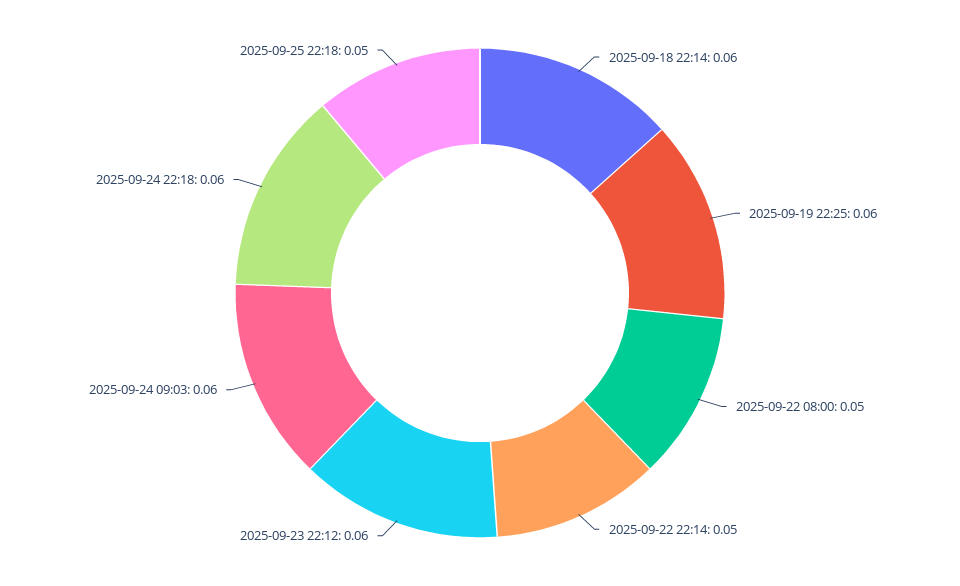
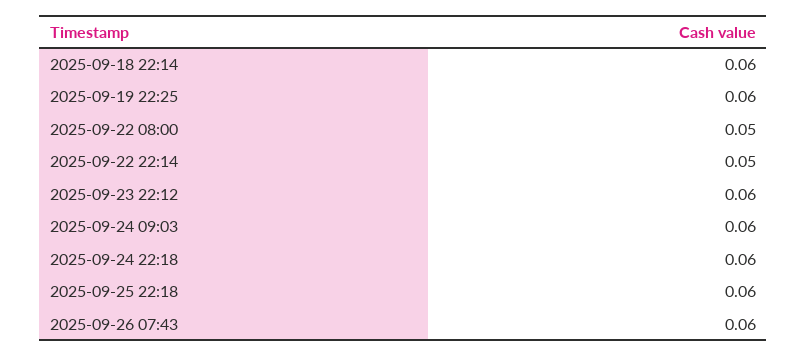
2025-09-25 22:18: 0.05 -> 0.06
2025-09-26 07:43: none -> 0.06

